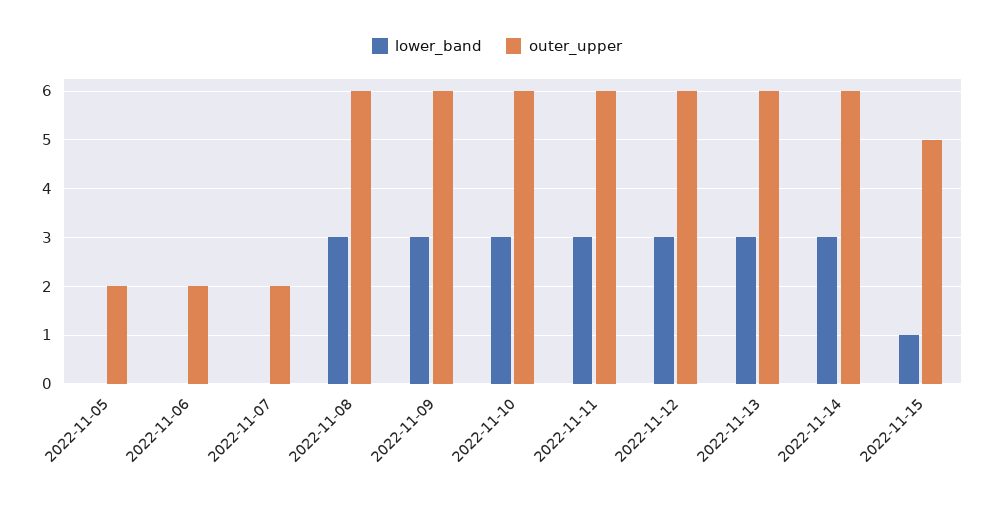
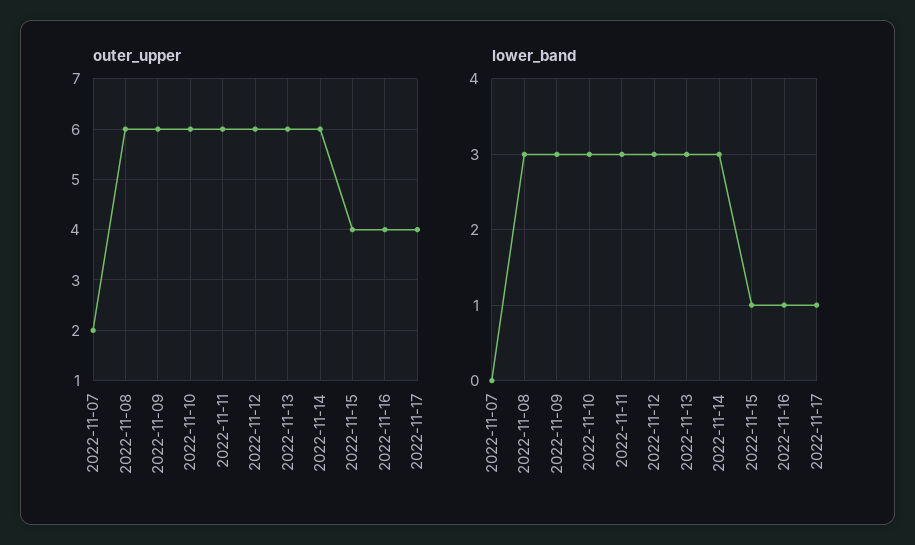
lower_band, 2022-11-05: 0 -> none
outer_upper, 2022-11-05: 2 -> none
lower_band, 2022-11-06: 0 -> none
outer_upper, 2022-11-06: 2 -> none
outer_upper, 2022-11-15: 5 -> 4
outer_upper, 2022-11-16: none -> 4
outer_upper, 2022-11-17: none -> 4
lower_band, 2022-11-16: none -> 1
lower_band, 2022-11-17: none -> 1

